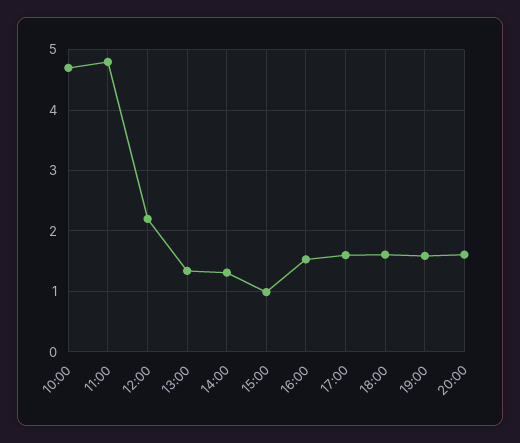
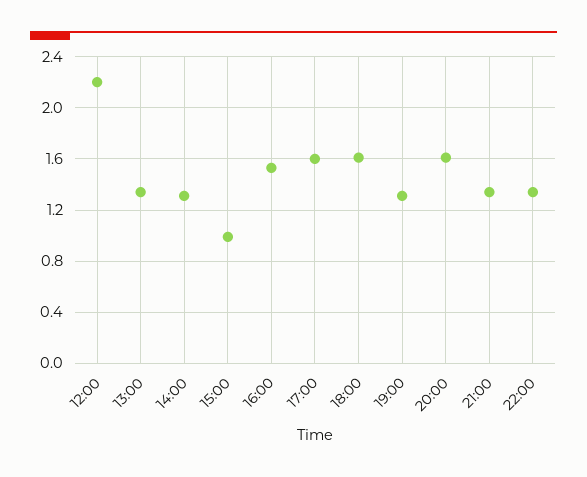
10:00: 4.7 -> none
11:00: 4.8 -> none
19:00: 1.6 -> 1.3
21:00: none -> 1.35
22:00: none -> 1.35

